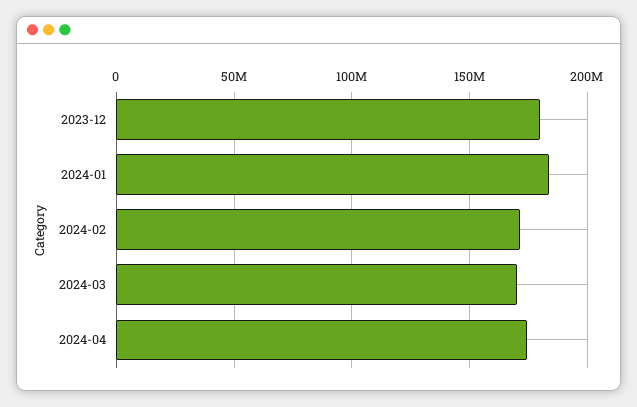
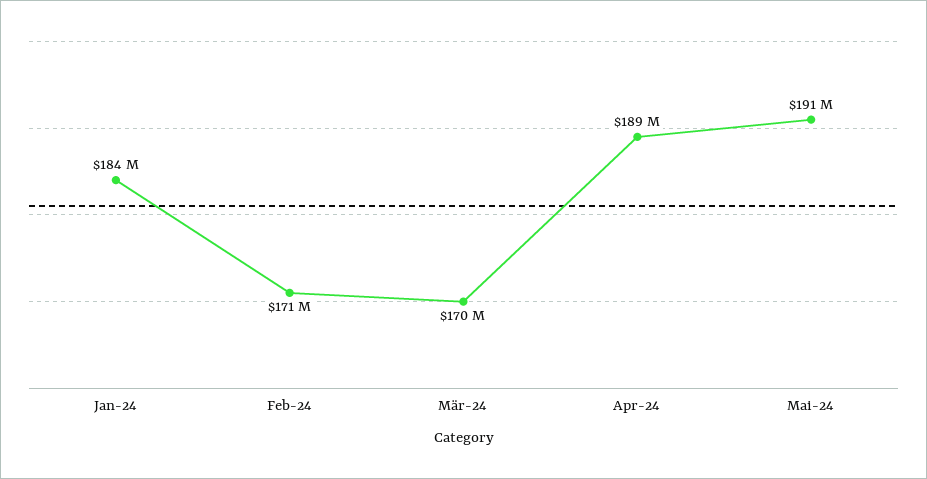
2023-12: 180000000 -> none
2024-04: 175000000 -> 189000000
Mai-24: none -> 191000000

